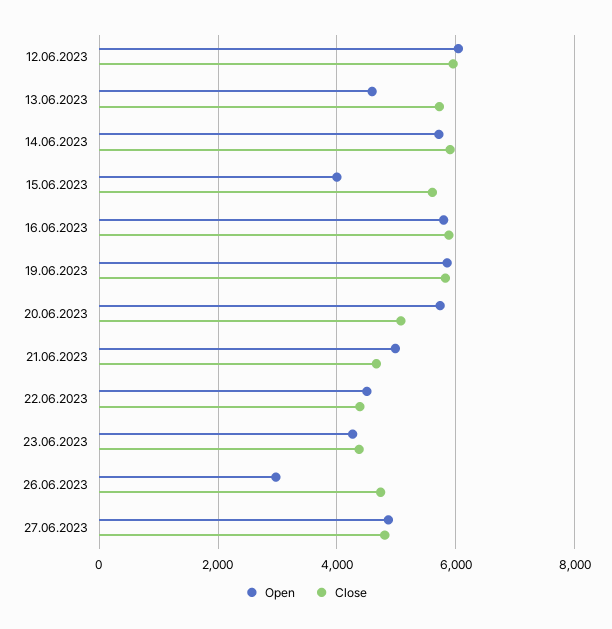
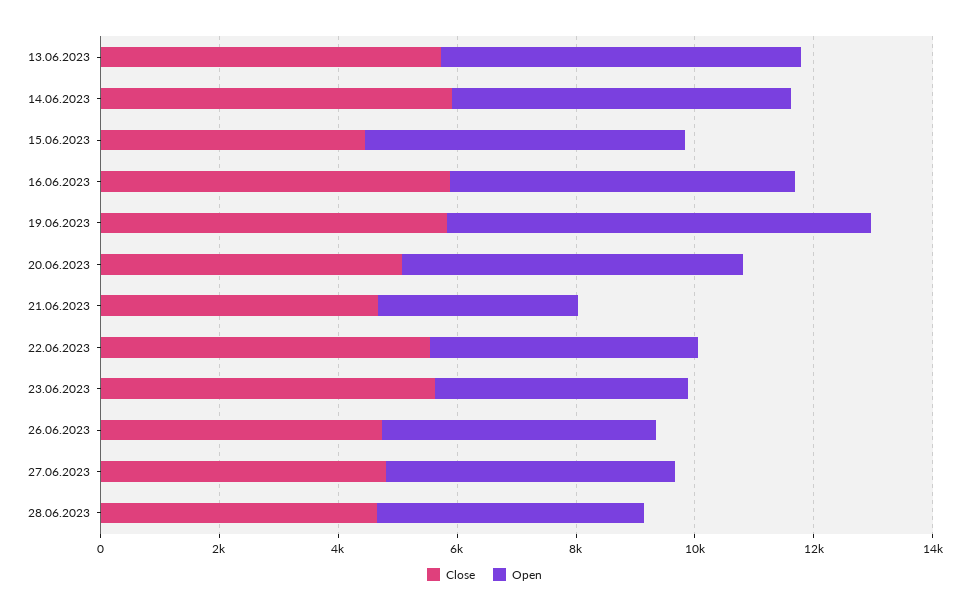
Open, 12.06.2023: 6000 -> none
Close, 12.06.2023: 6000 -> none
Open, 13.06.2023: 4600 -> 6000
Open, 15.06.2023: 4000 -> 5500
Close, 15.06.2023: 5600 -> 4500
Open, 19.06.2023: 5800 -> 7000
Open, 21.06.2023: 5000 -> 3500
Close, 22.06.2023: 4400 -> 5500
Close, 23.06.2023: 4400 -> 5500
Open, 26.06.2023: 3000 -> 4500
Close, 28.06.2023: none -> 4500
Open, 28.06.2023: none -> 4500

